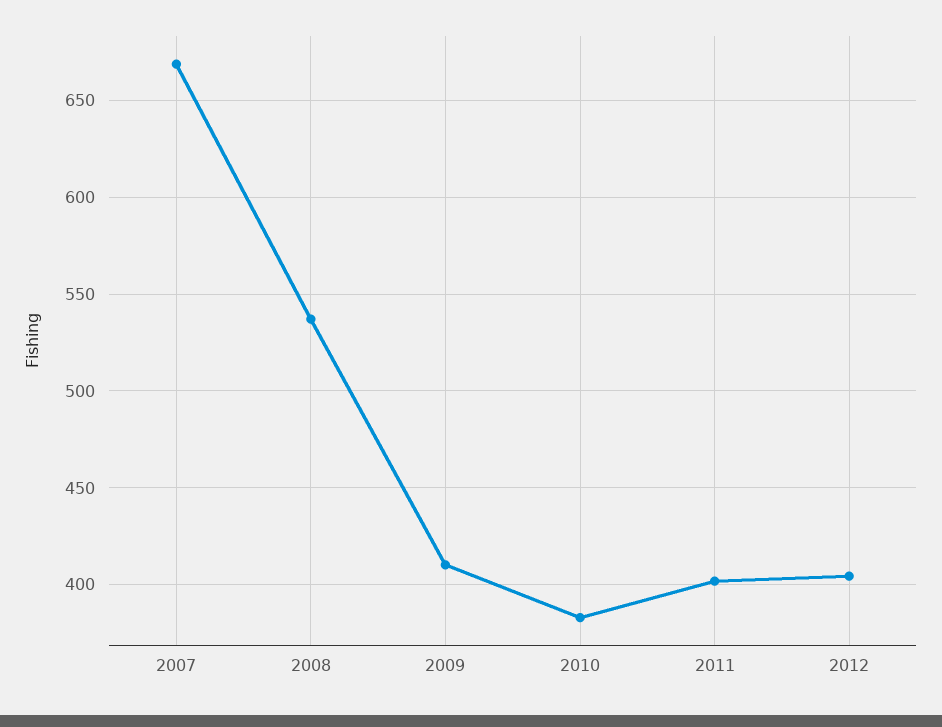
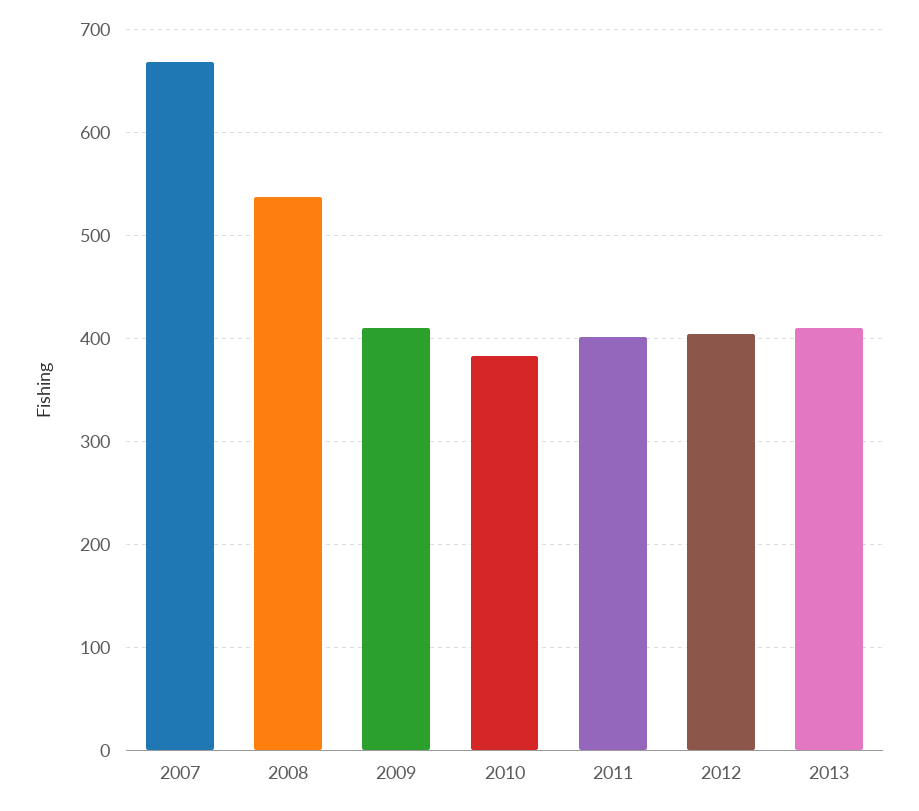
2013: none -> 410

